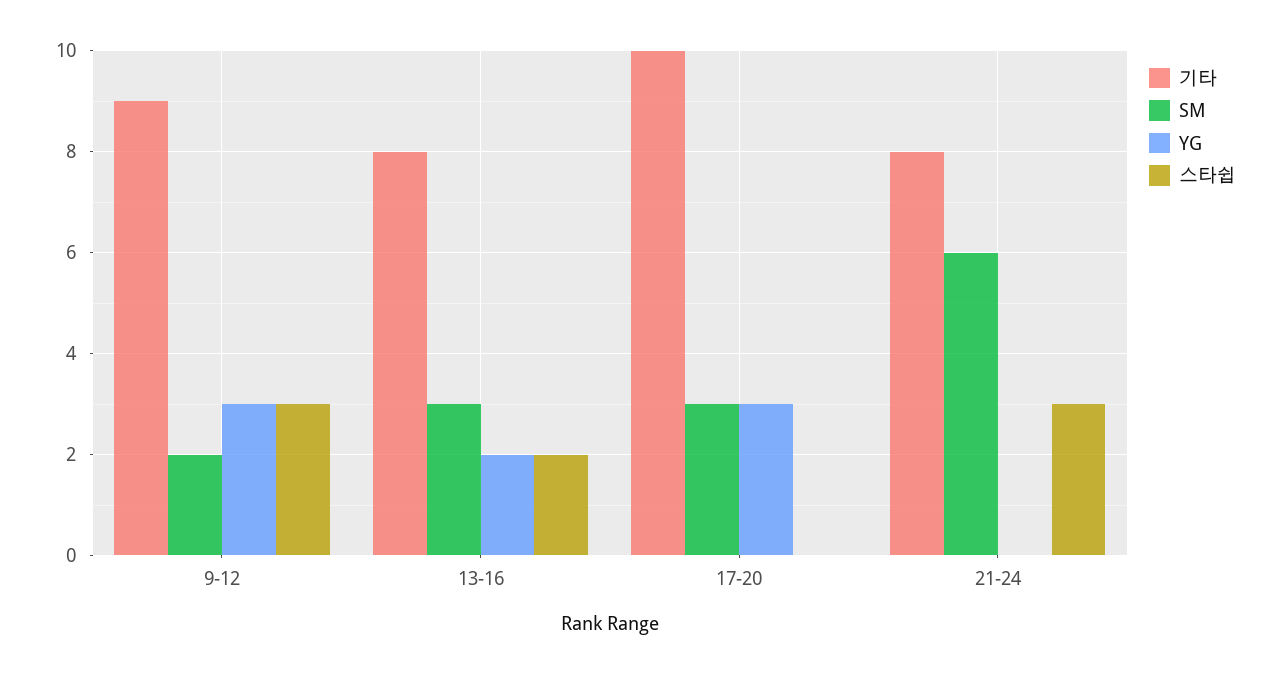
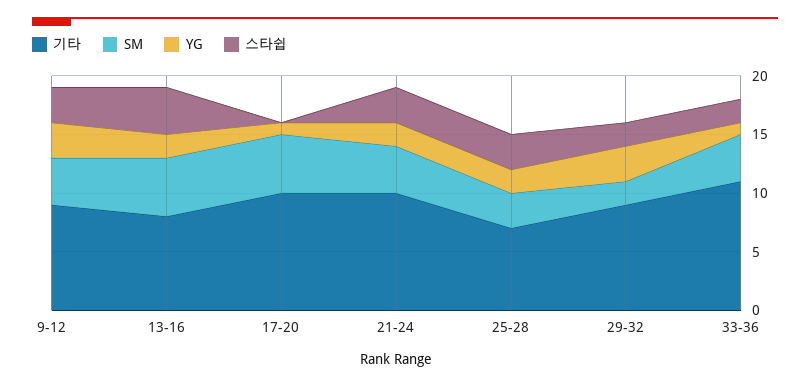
SM, 9-12: 2 -> 4
SM, 13-16: 3 -> 5
스타쉽, 13-16: 2 -> 4
SM, 17-20: 3 -> 5
YG, 17-20: 3 -> 1
기타, 21-24: 8 -> 10
SM, 21-24: 6 -> 4
YG, 21-24: 0 -> 2
기타, 25-28: none -> 7
SM, 25-28: none -> 3
YG, 25-28: none -> 2
스타쉽, 25-28: none -> 3
기타, 29-32: none -> 9
SM, 29-32: none -> 2
YG, 29-32: none -> 3
스타쉽, 29-32: none -> 2
기타, 33-36: none -> 11
SM, 33-36: none -> 4
YG, 33-36: none -> 1
스타쉽, 33-36: none -> 2

